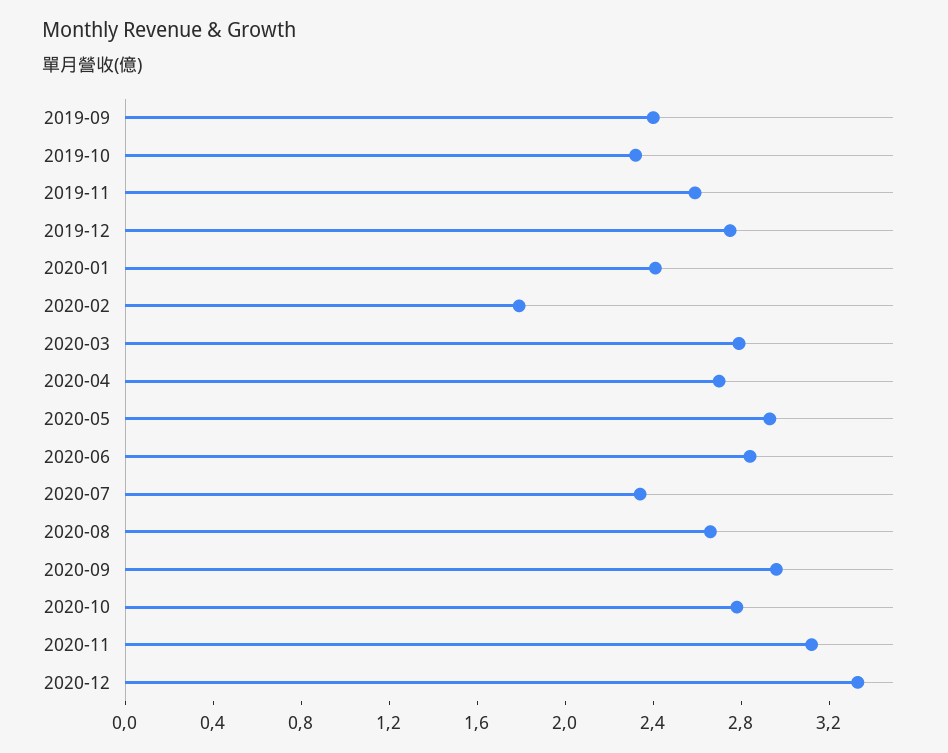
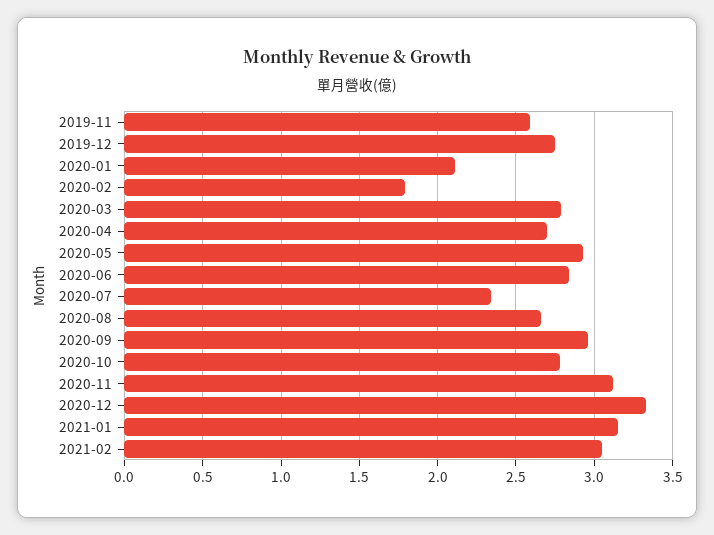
2019-09: 2.4 -> none
2019-10: 2.3 -> none
2020-01: 2.4 -> 2.1
2021-01: none -> 3.15
2021-02: none -> 3.05

